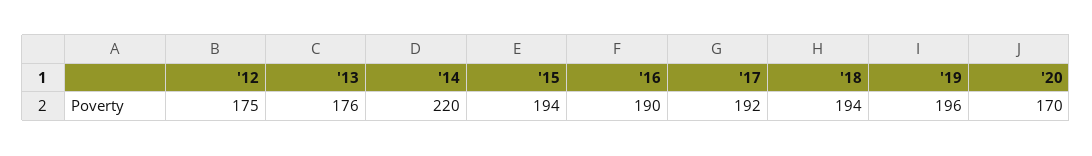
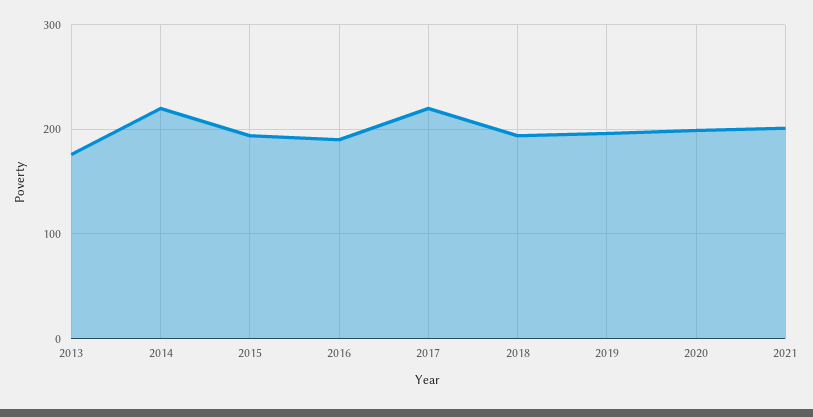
'12: 175 -> none
'17: 192 -> 220
'20: 170 -> 200
2021: none -> 200

